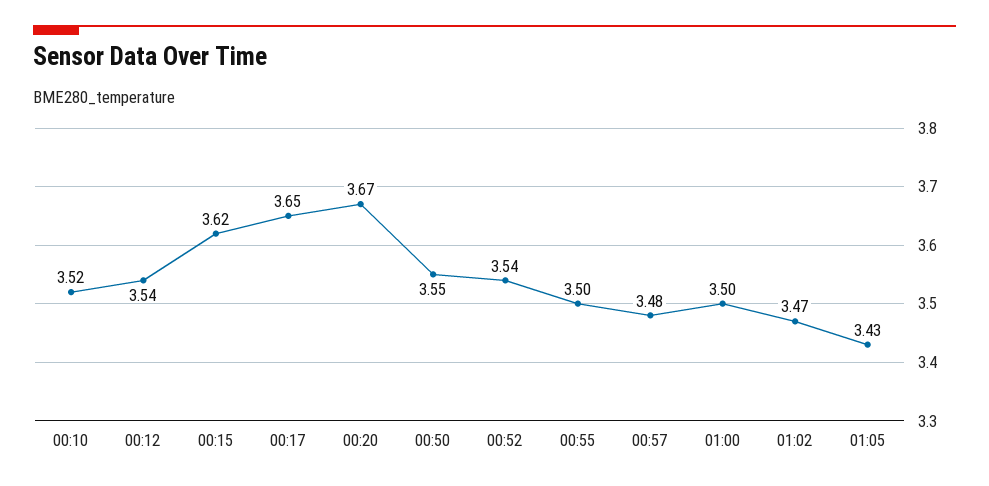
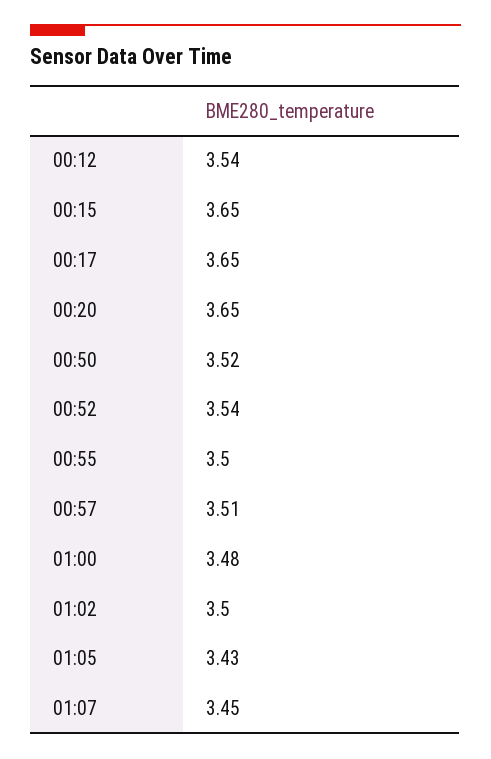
00:10: 3.52 -> none
00:15: 3.62 -> 3.65
00:20: 3.67 -> 3.65
00:50: 3.55 -> 3.52
00:57: 3.48 -> 3.51
01:00: 3.5 -> 3.48
01:02: 3.47 -> 3.5
01:07: none -> 3.45

